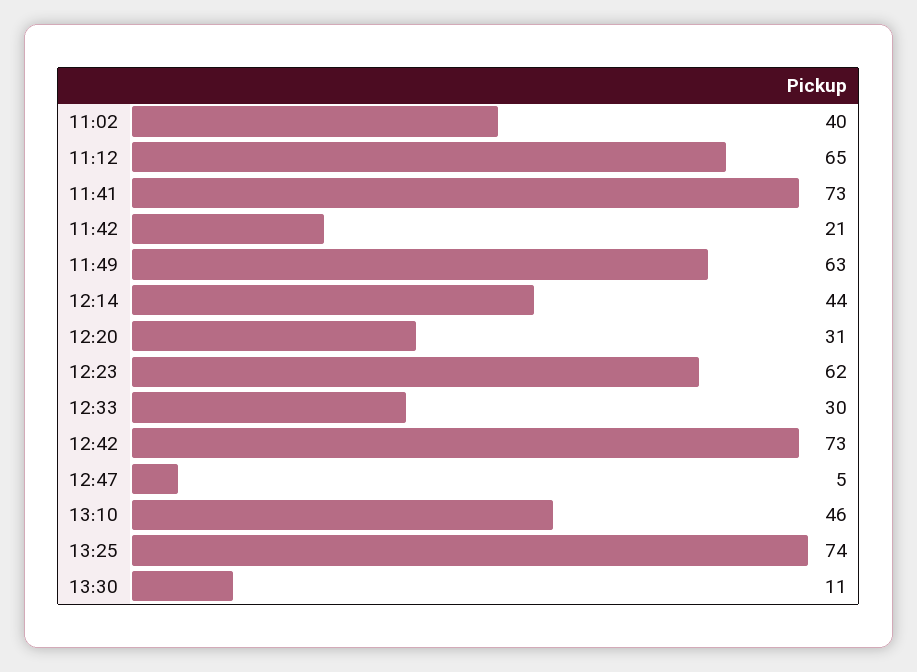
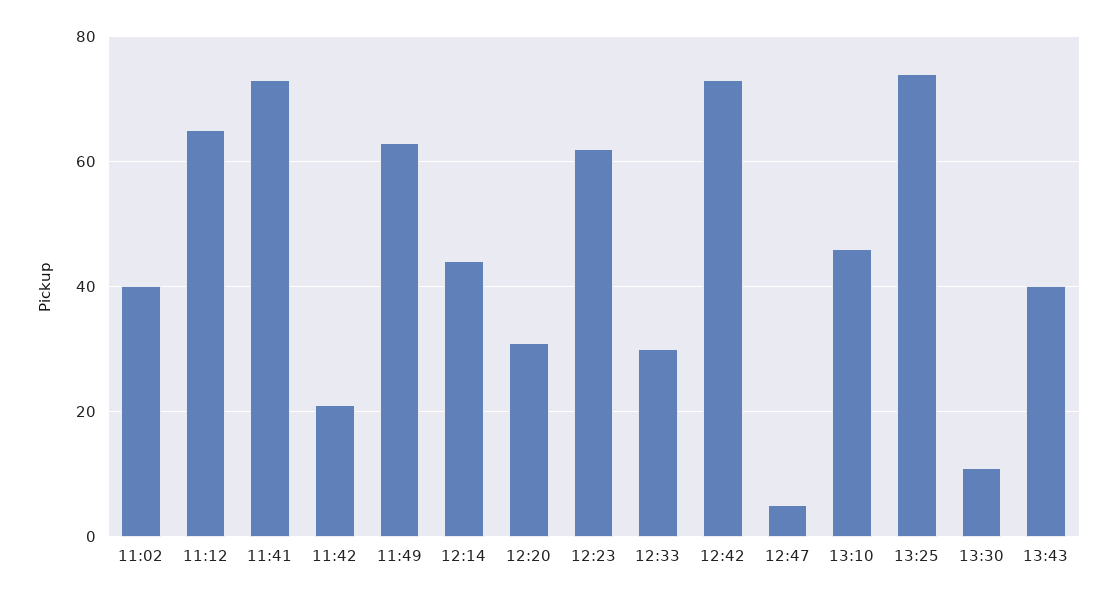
13:43: none -> 40

